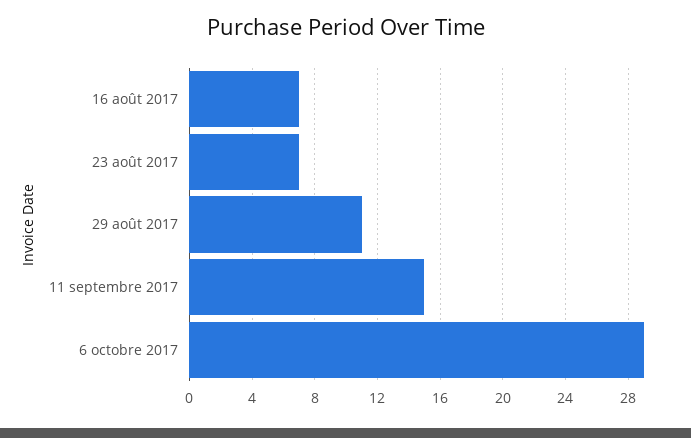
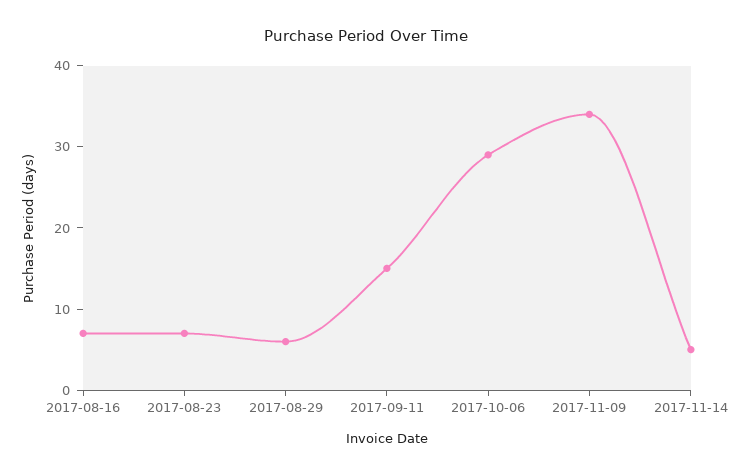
29 août 2017: 11 -> 6
2017-11-09: none -> 34
2017-11-14: none -> 5

